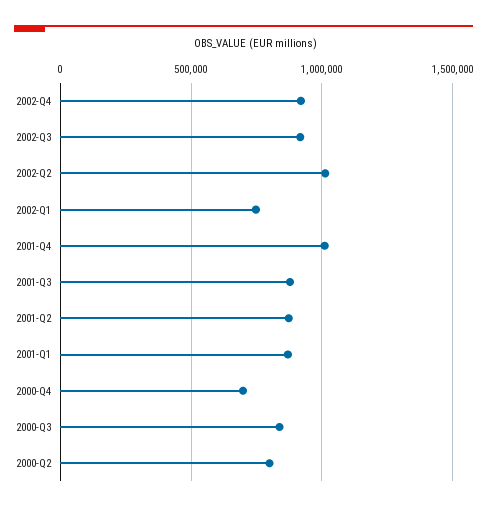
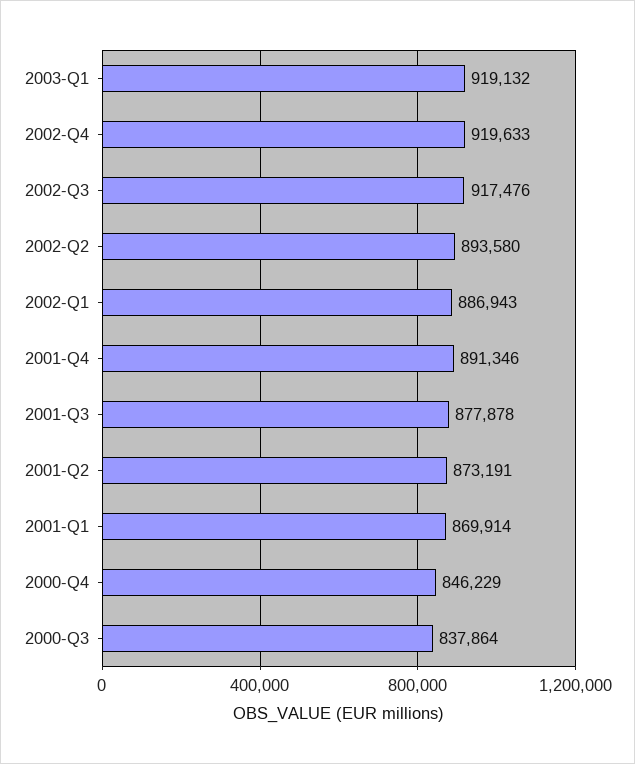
2002-Q2: 1000000 -> 893580
2002-Q1: 750000 -> 886943
2001-Q4: 1000000 -> 891346
2000-Q4: 700000 -> 846229
2000-Q2: 800000 -> none
2003-Q1: none -> 919132

